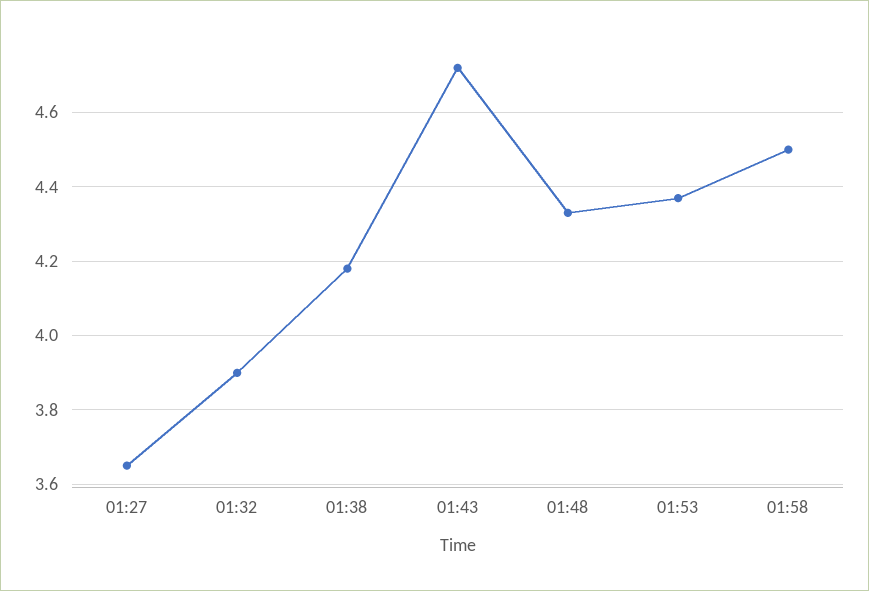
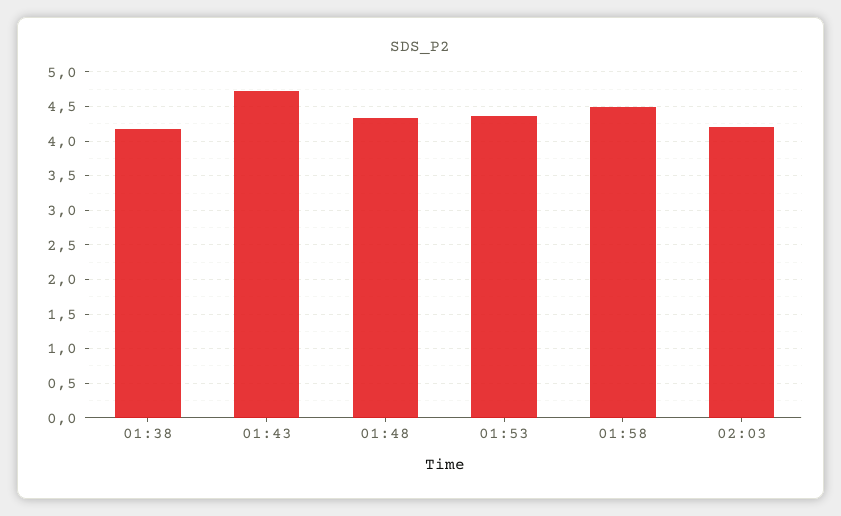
01:27: 3.65 -> none
01:32: 3.9 -> none
02:03: none -> 4.2

